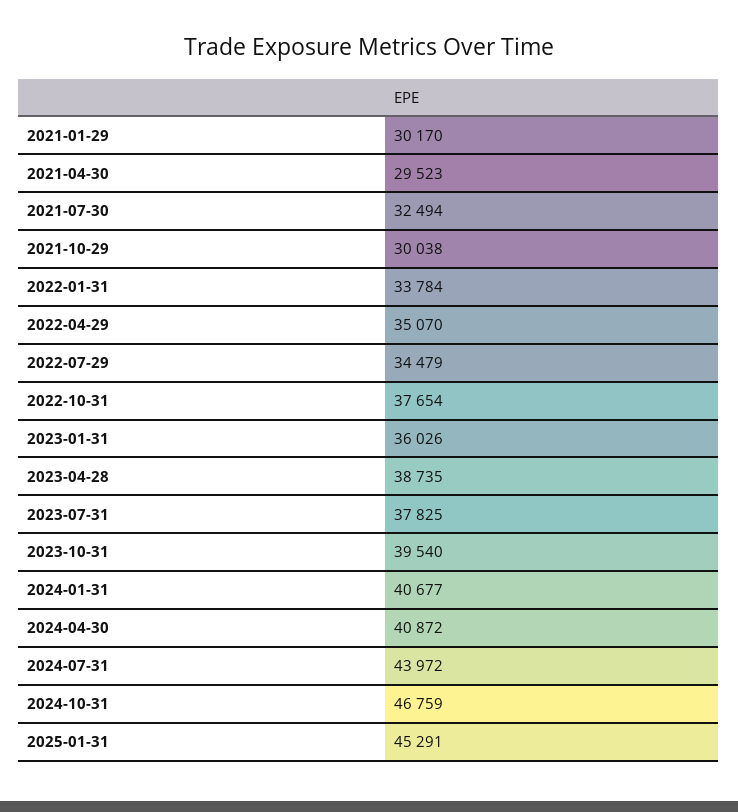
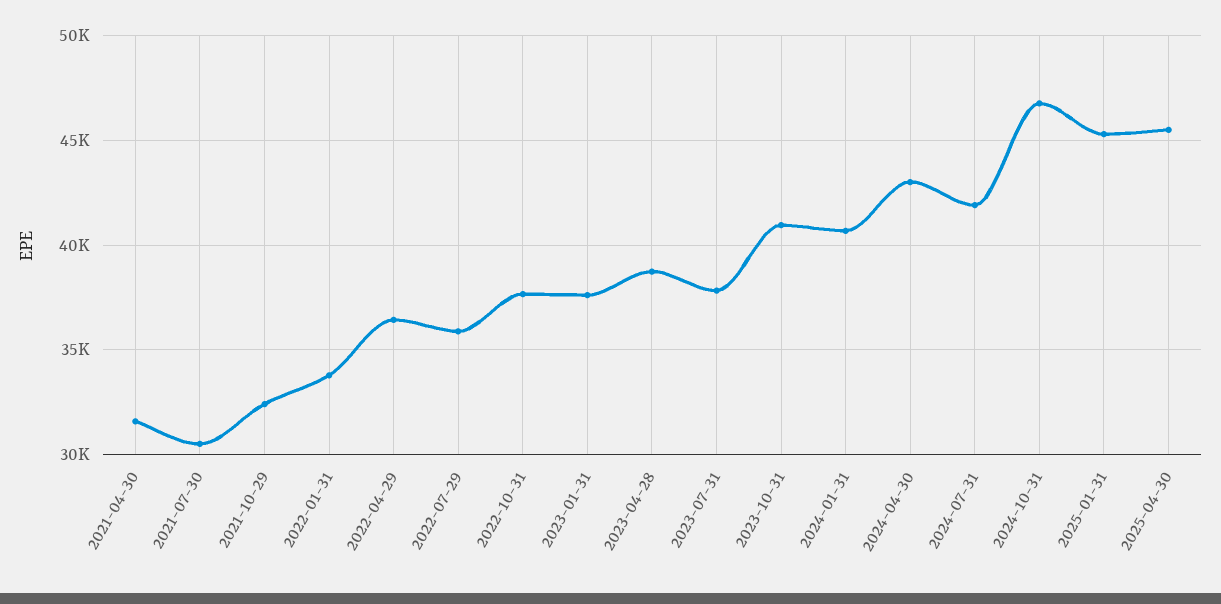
2021-01-29: 30170 -> none
2021-04-30: 29523 -> 31500
2021-07-30: 32494 -> 30500
2021-10-29: 30038 -> 32500
2022-04-29: 35070 -> 36500
2022-07-29: 34479 -> 36000
2023-01-31: 36026 -> 37500
2023-10-31: 39540 -> 41000
2024-04-30: 40872 -> 43000
2024-07-31: 43972 -> 42000
2025-04-30: none -> 45500

